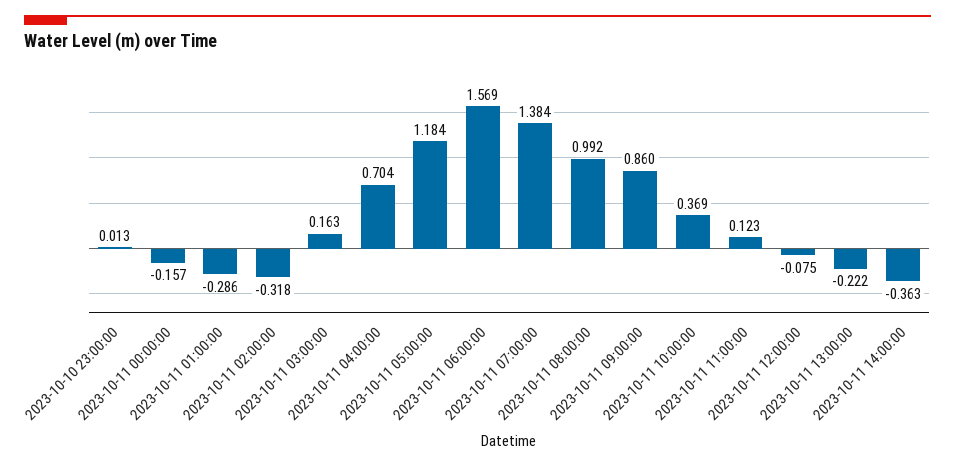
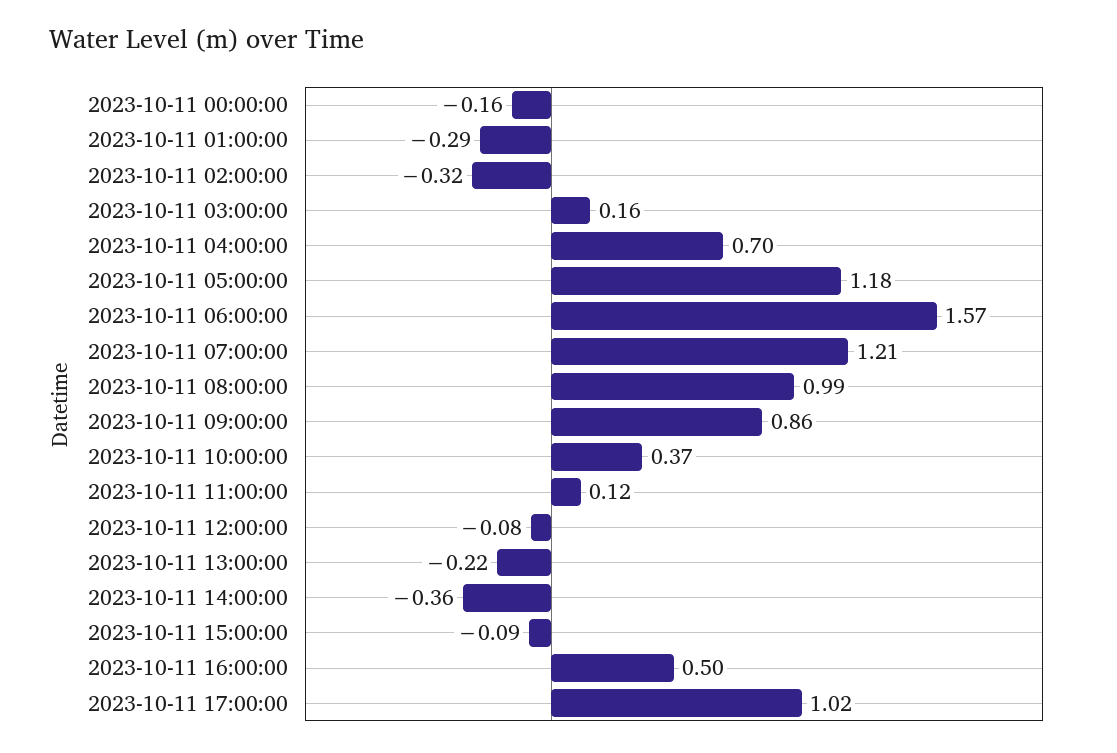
2023-10-10 23:00:00: 0.013 -> none
2023-10-11 07:00:00: 1.384 -> 1.21
2023-10-11 15:00:00: none -> -0.09
2023-10-11 16:00:00: none -> 0.5
2023-10-11 17:00:00: none -> 1.02

